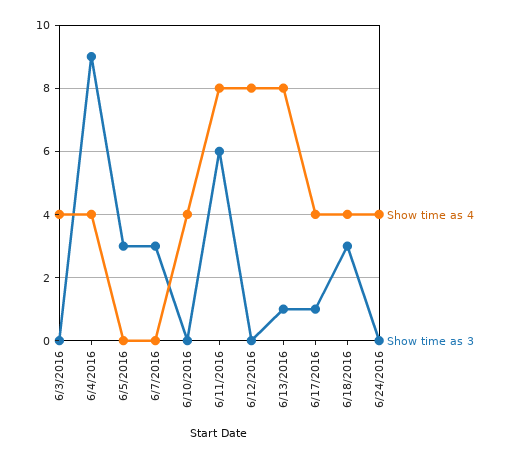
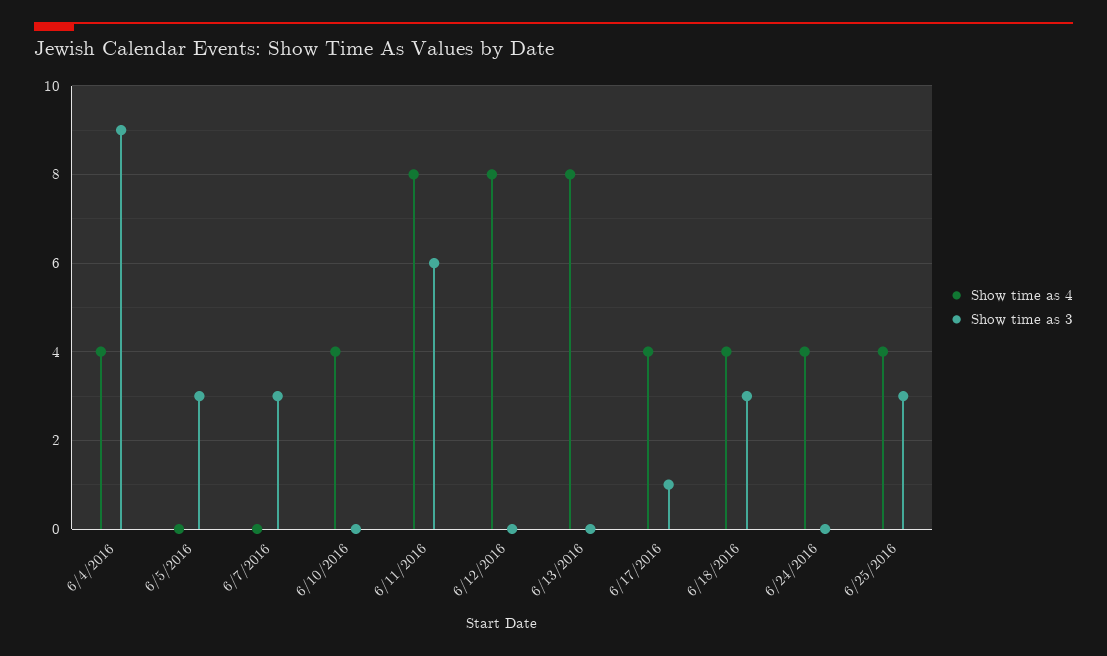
Show time as 4, 6/3/2016: 4 -> none
Show time as 3, 6/3/2016: 0 -> none
Show time as 3, 6/13/2016: 1 -> 0
Show time as 4, 6/25/2016: none -> 4
Show time as 3, 6/25/2016: none -> 3

